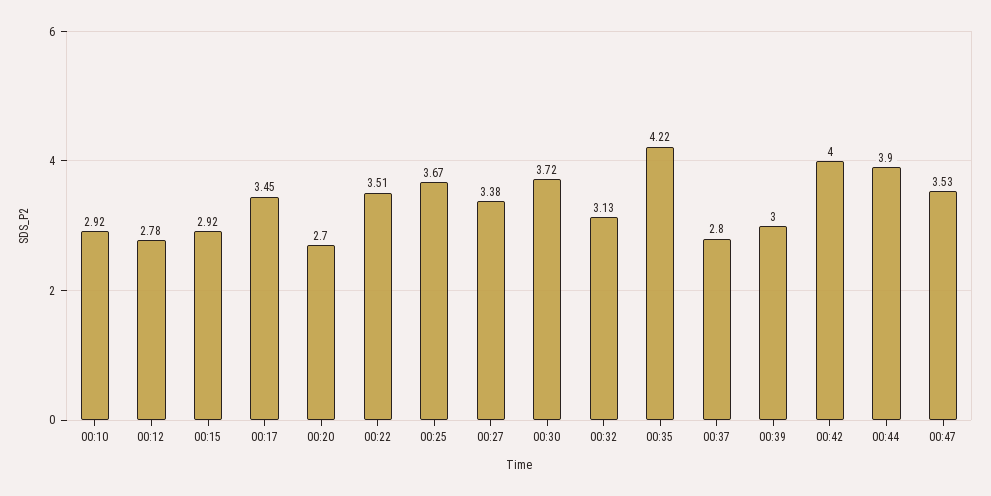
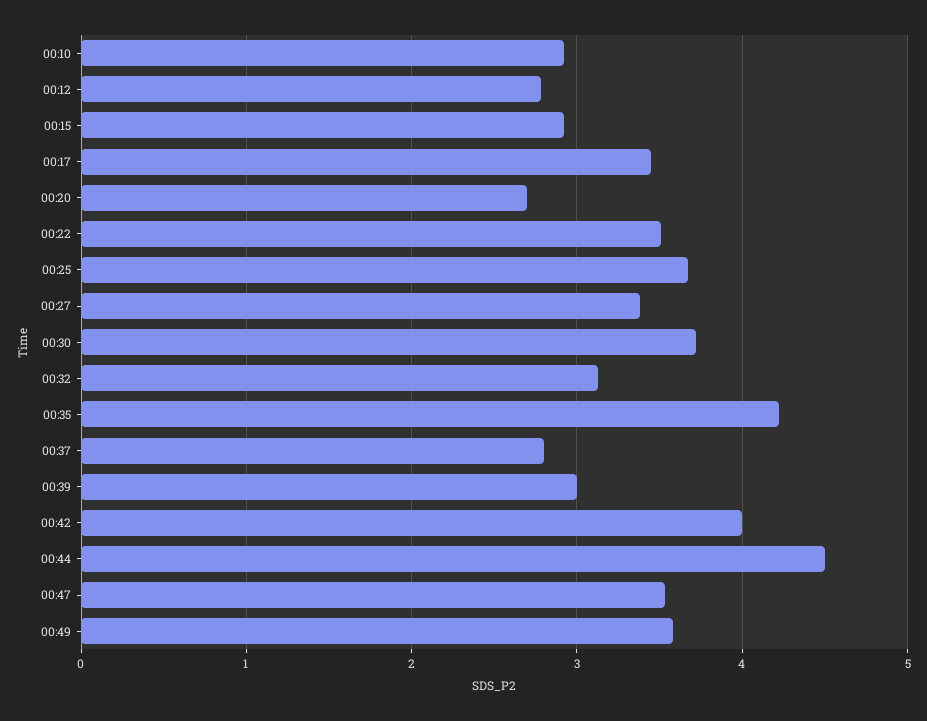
00:44: 3.9 -> 4.5
00:49: none -> 3.6

